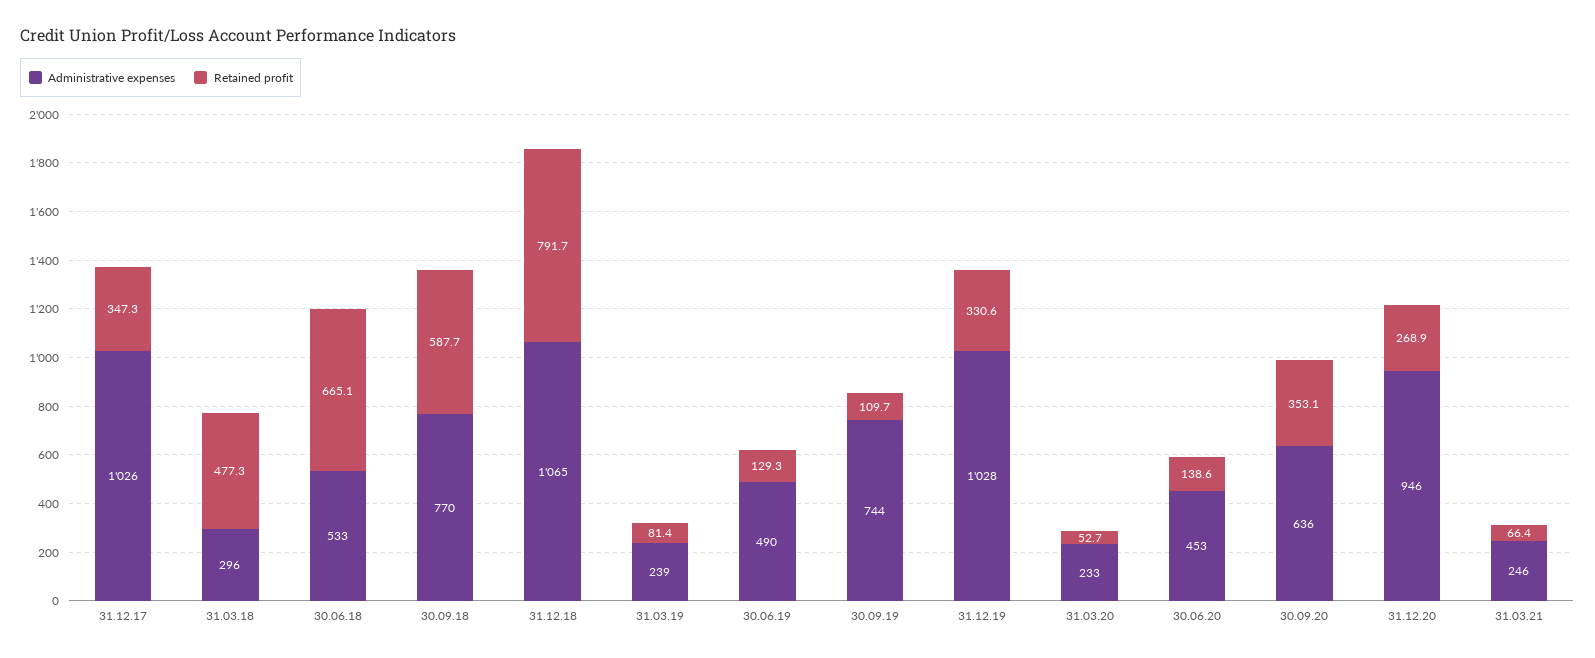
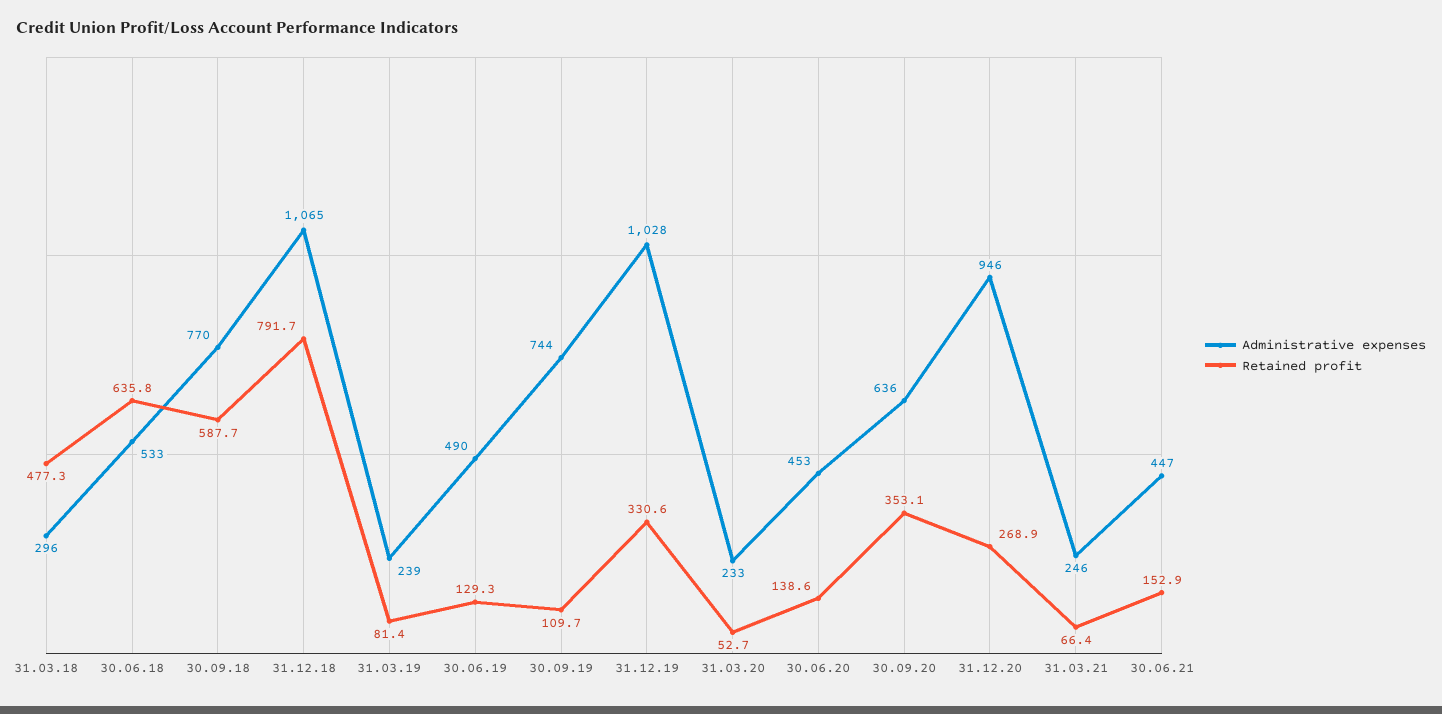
Administrative expenses, 31.12.17: 1026 -> none
Retained profit, 31.12.17: 347.3 -> none
Retained profit, 30.06.18: 665.1 -> 635.8
Administrative expenses, 30.06.21: none -> 447
Retained profit, 30.06.21: none -> 152.9

